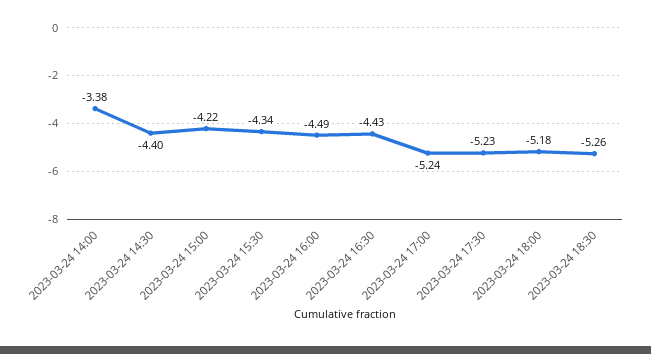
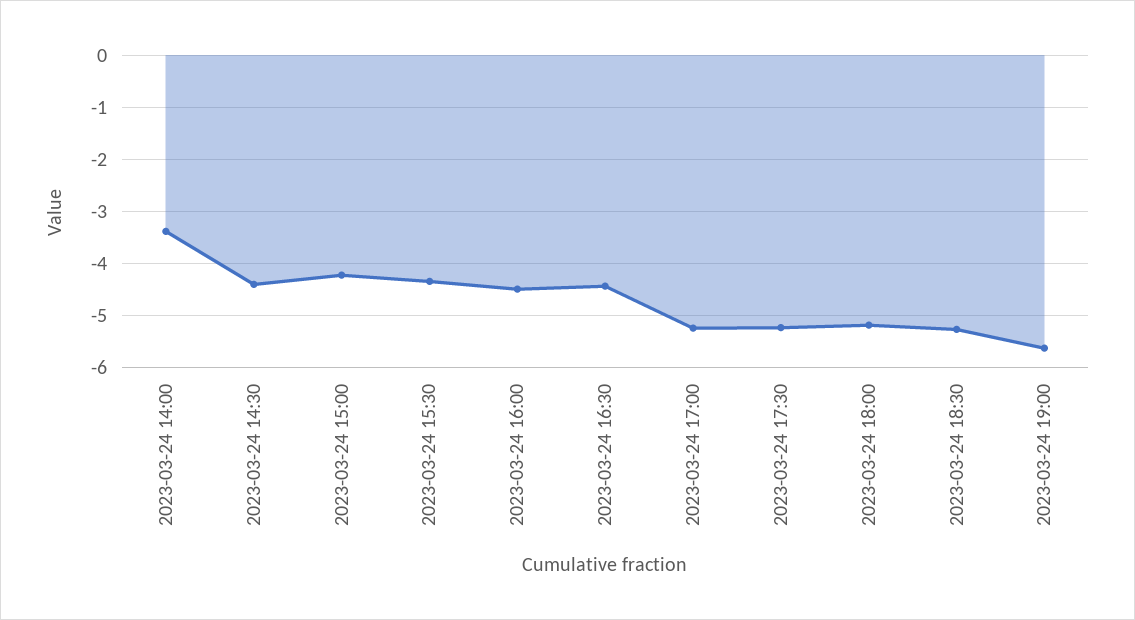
2023-03-24 19:00: none -> -5.6

